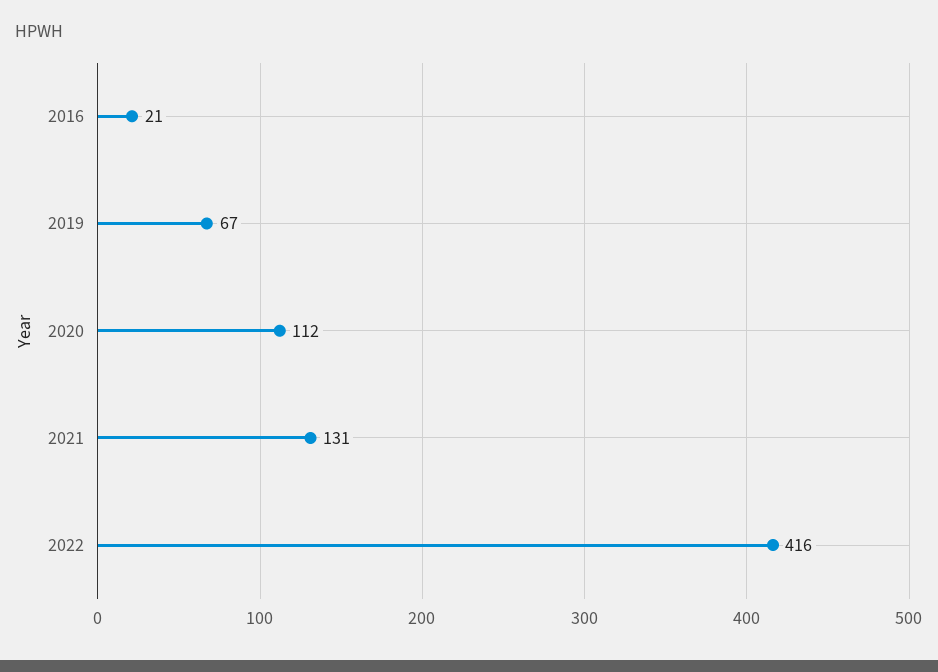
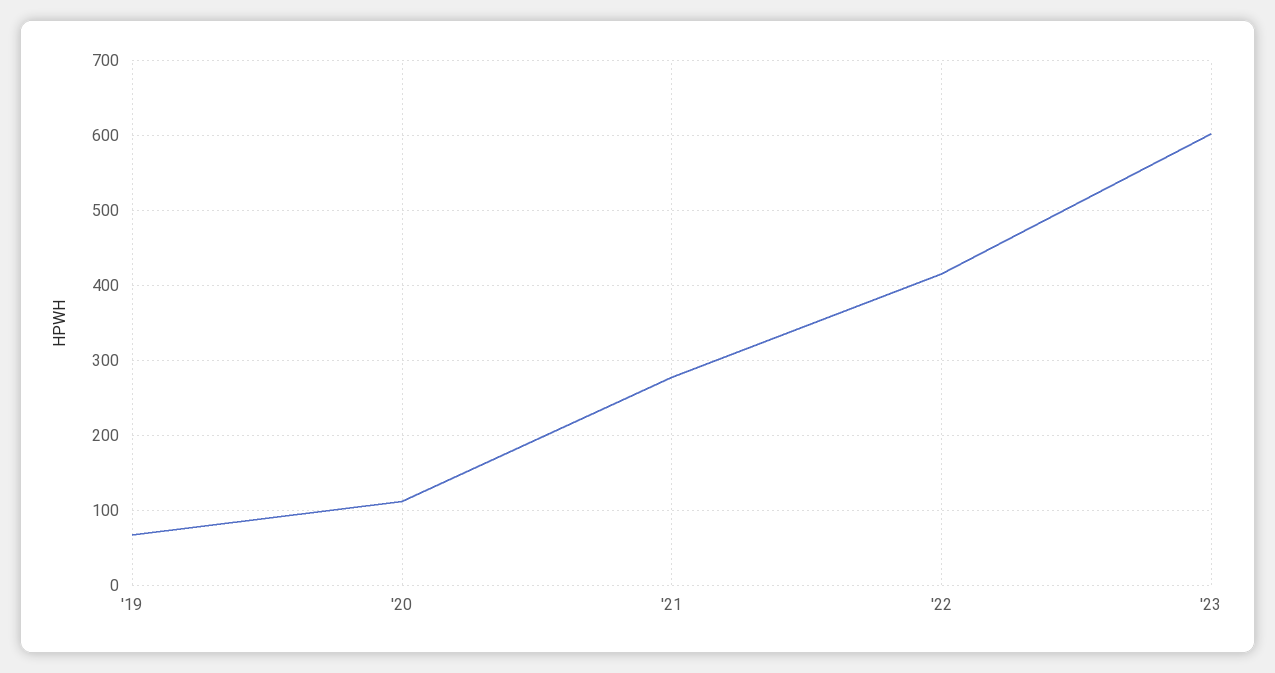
2016: 21 -> none
2021: 131 -> 280
'23: none -> 600

